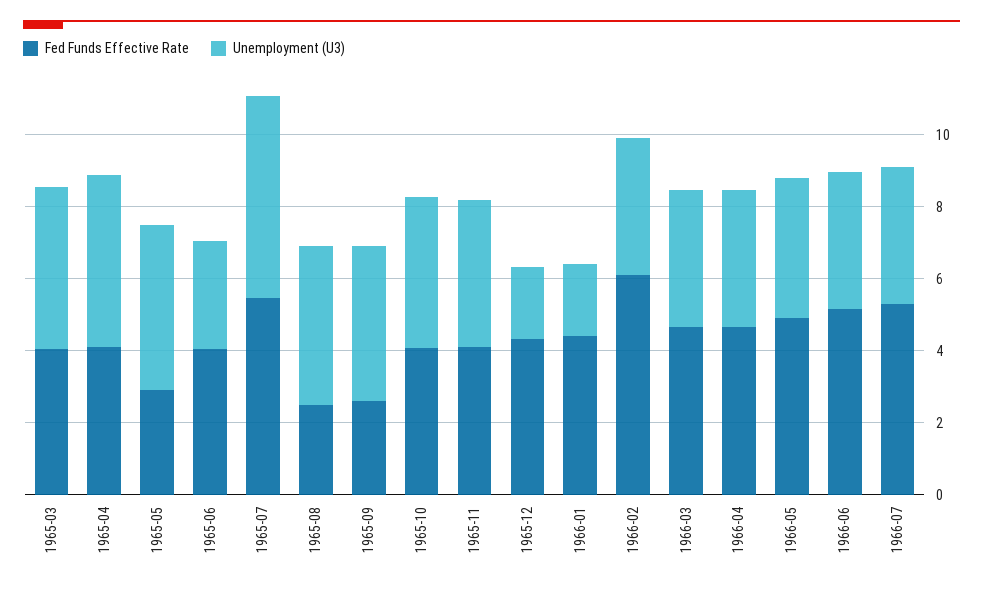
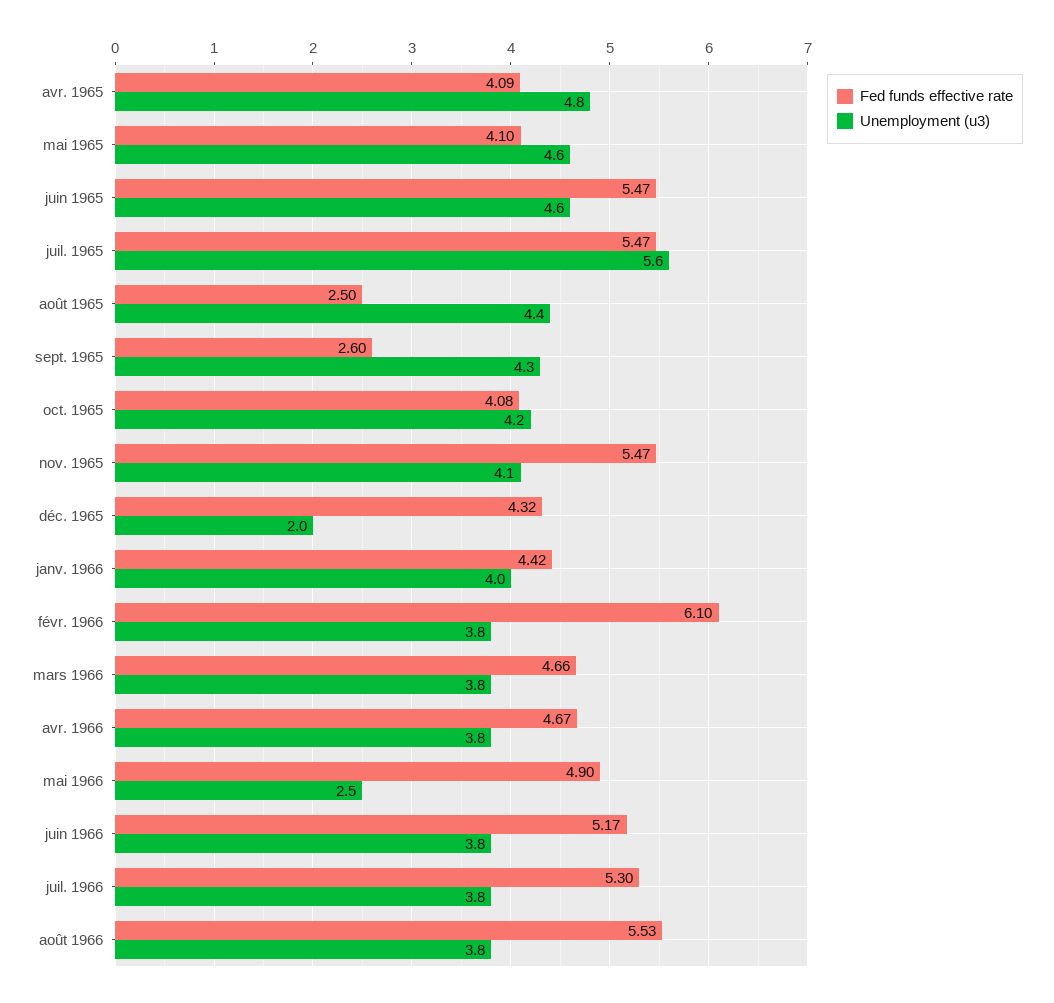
Fed Funds Effective Rate, 1965-03: 4 -> none
Unemployment (U3), 1965-03: 4.5 -> none
Fed Funds Effective Rate, 1965-05: 3 -> 4.1
Fed Funds Effective Rate, 1965-06: 4 -> 5.47
Unemployment (U3), 1965-06: 3 -> 4.6
Fed Funds Effective Rate, 1965-11: 4 -> 5.47
Unemployment (U3), 1966-01: 2 -> 4
Unemployment (U3), 1966-05: 4 -> 2.5
Fed Funds Effective Rate, août 1966: none -> 5.53
Unemployment (U3), août 1966: none -> 3.8

